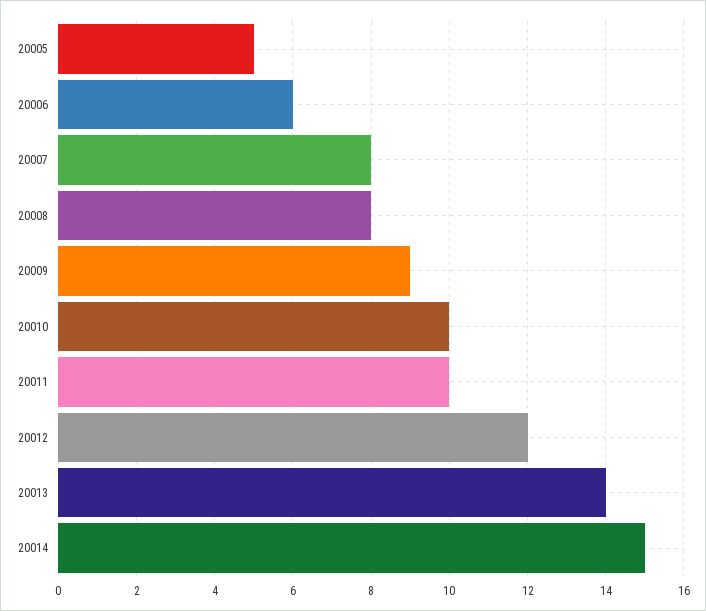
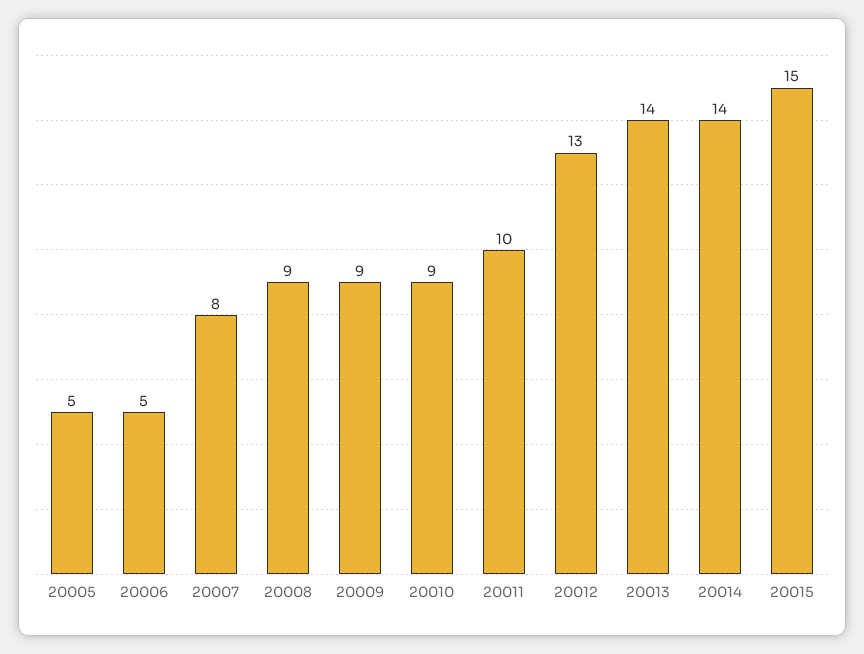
20006: 6 -> 5
20008: 8 -> 9
20010: 10 -> 9
20012: 12 -> 13
20014: 15 -> 14
20015: none -> 15

